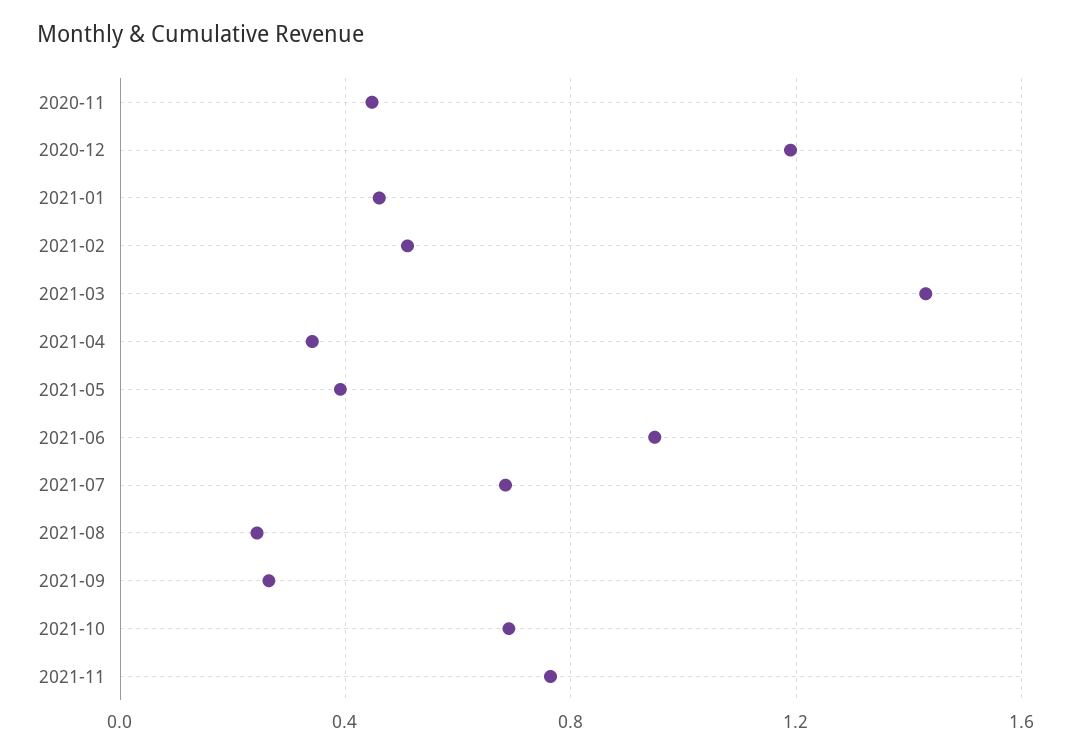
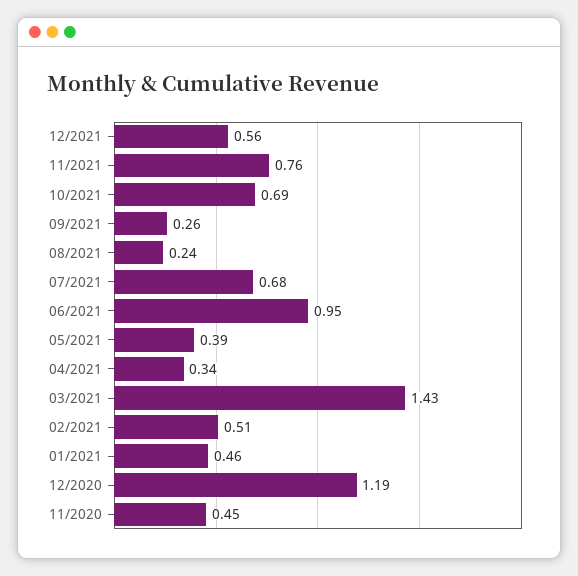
12/2021: none -> 0.56

